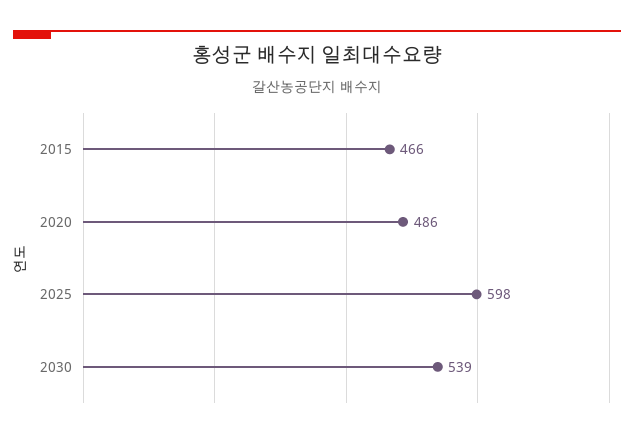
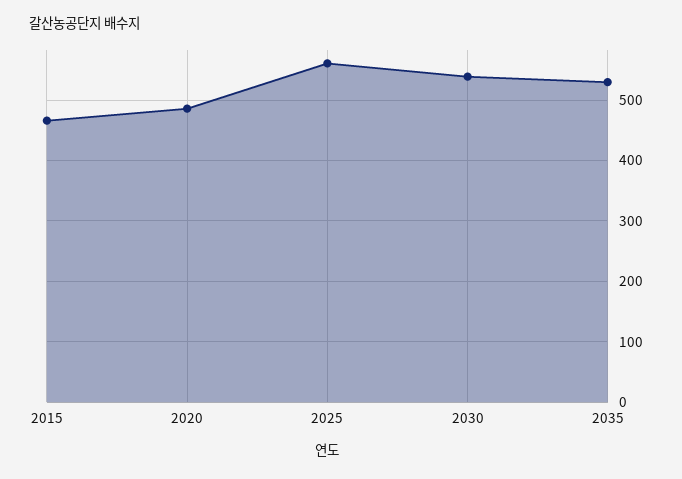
2025: 598 -> 560
2035: none -> 530

